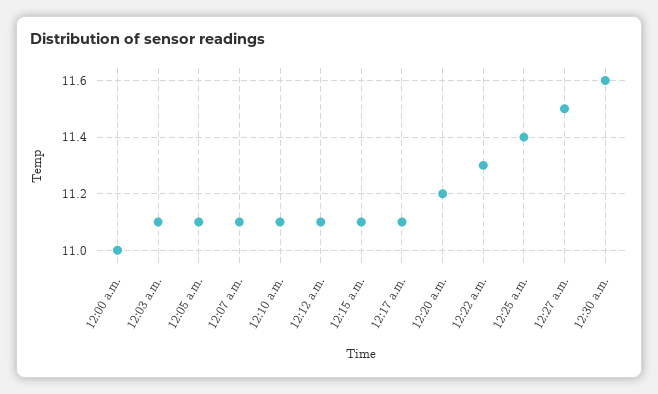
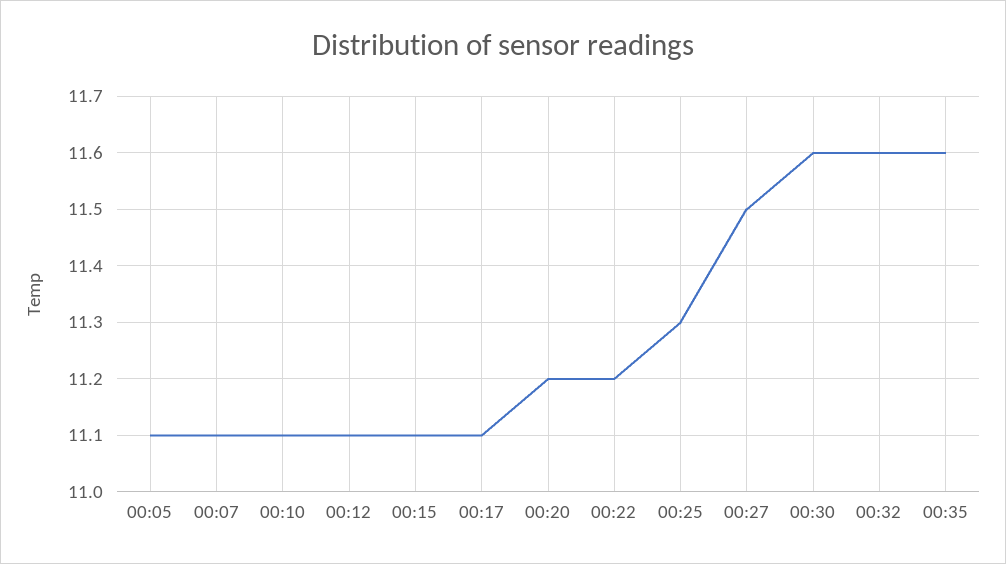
12:00 a.m.: 11 -> none
12:03 a.m.: 11.1 -> none
12:22 a.m.: 11.3 -> 11.2
12:25 a.m.: 11.4 -> 11.3
00:32: none -> 11.6
00:35: none -> 11.6

